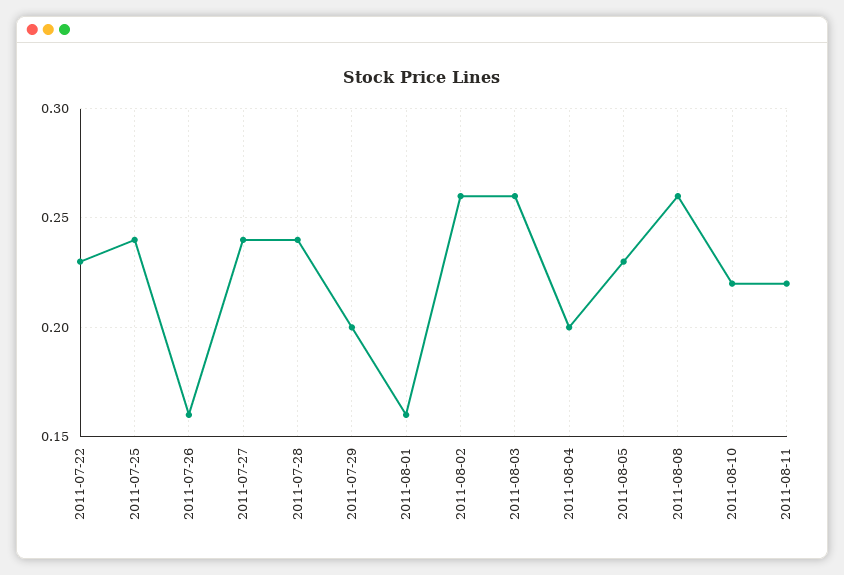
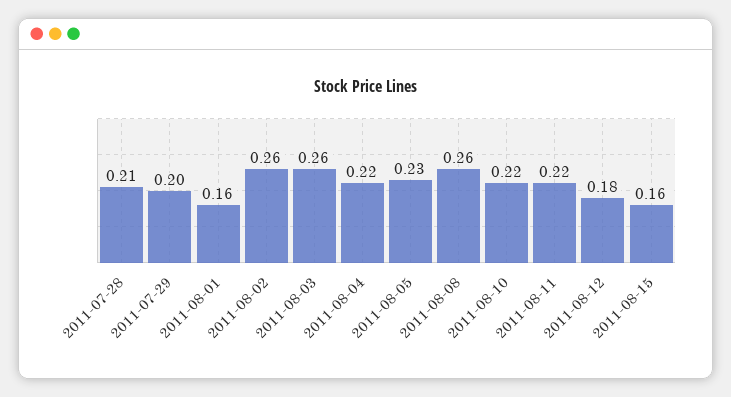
2011-07-22: 0.23 -> none
2011-07-25: 0.24 -> none
2011-07-26: 0.16 -> none
2011-07-27: 0.24 -> none
2011-07-28: 0.24 -> 0.21
2011-08-04: 0.2 -> 0.22
2011-08-12: none -> 0.18
2011-08-15: none -> 0.16

